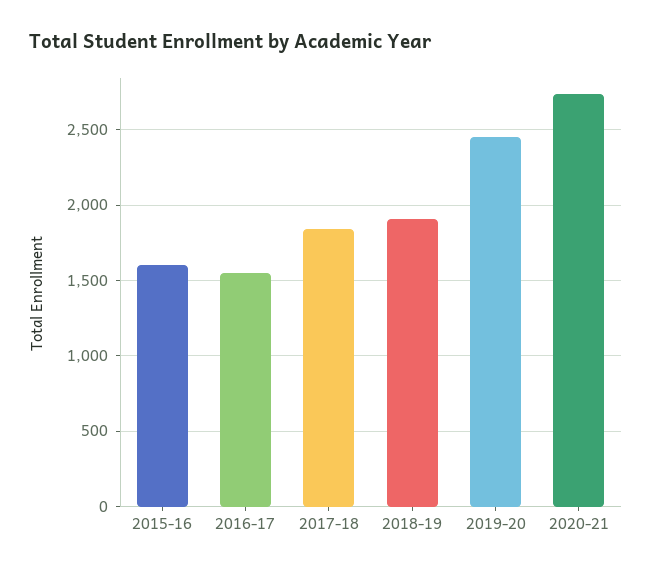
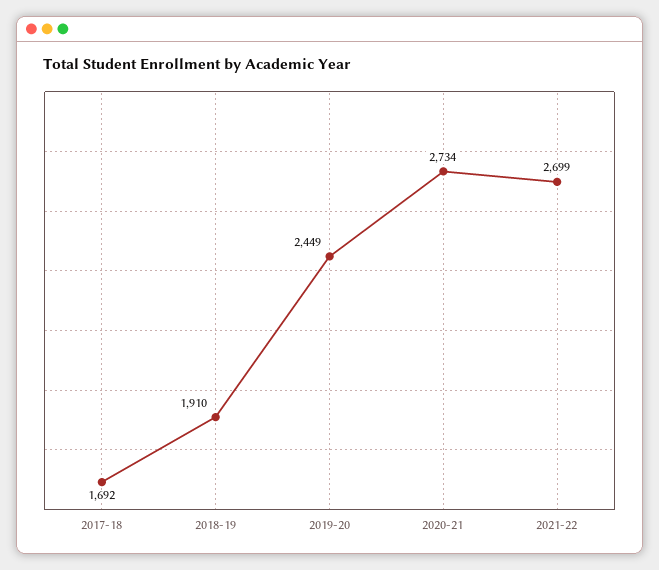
2015-16: 1600 -> none
2016-17: 1550 -> none
2017-18: 1850 -> 1692
2021-22: none -> 2699

